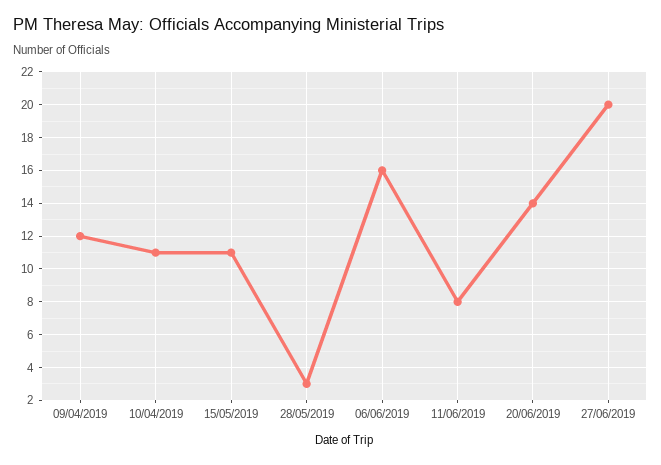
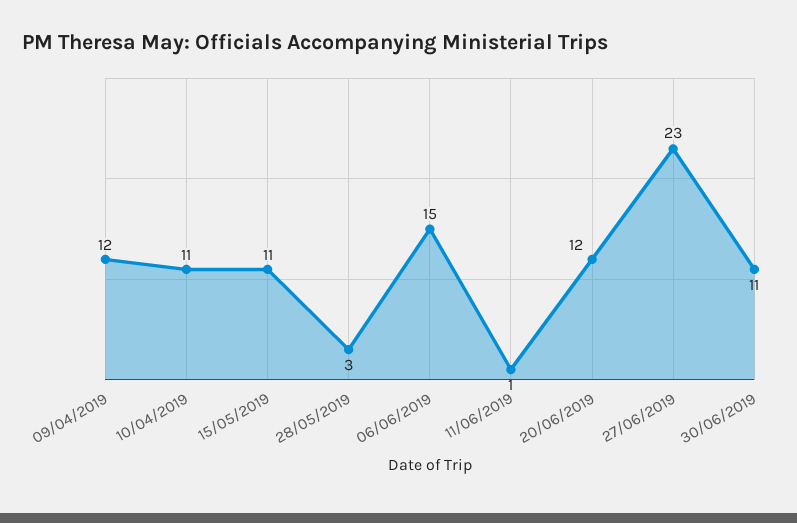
06/06/2019: 16 -> 15
11/06/2019: 8 -> 1
20/06/2019: 14 -> 12
27/06/2019: 20 -> 23
30/06/2019: none -> 11

